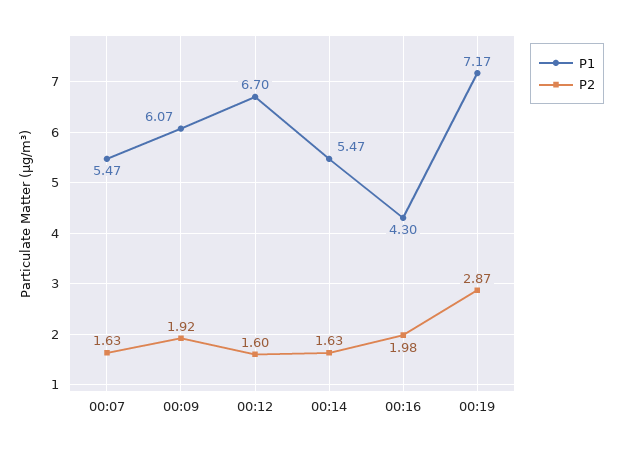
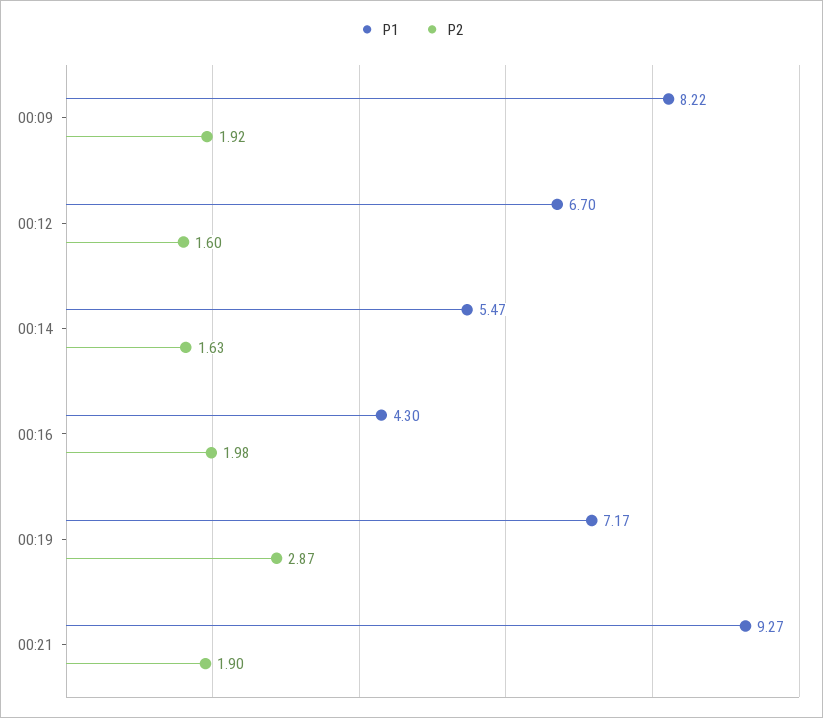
P1, 00:07: 5.47 -> none
P2, 00:07: 1.63 -> none
P1, 00:09: 6.07 -> 8.22
P1, 00:21: none -> 9.27
P2, 00:21: none -> 1.9

